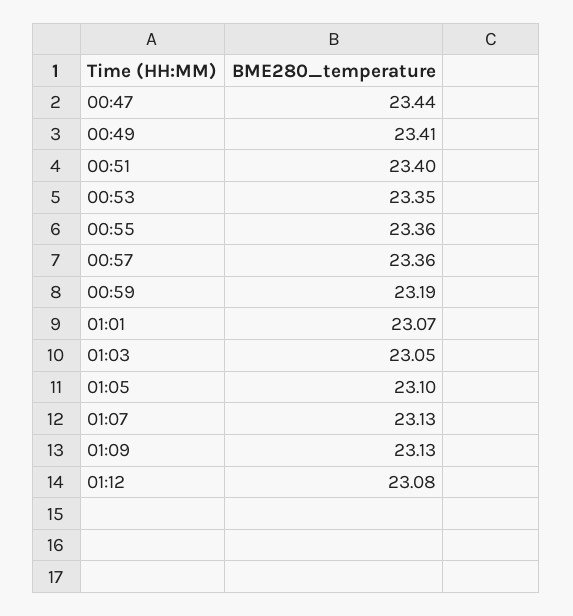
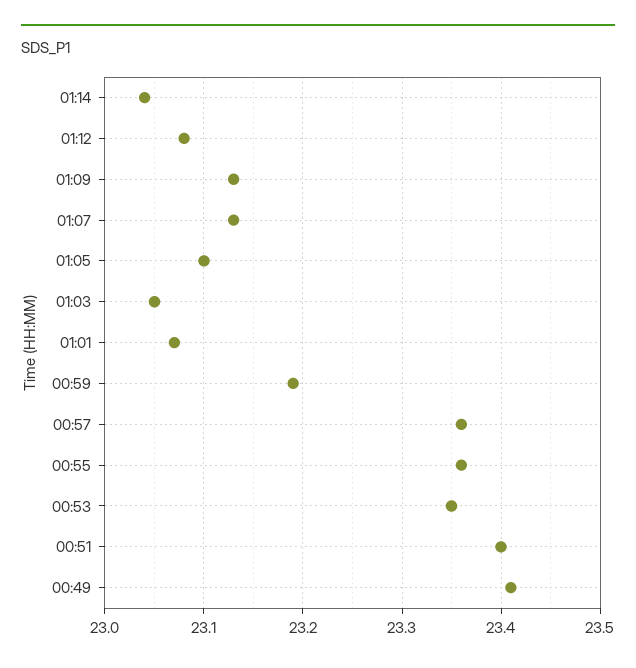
00:47: 23.44 -> none
01:14: none -> 23.04

